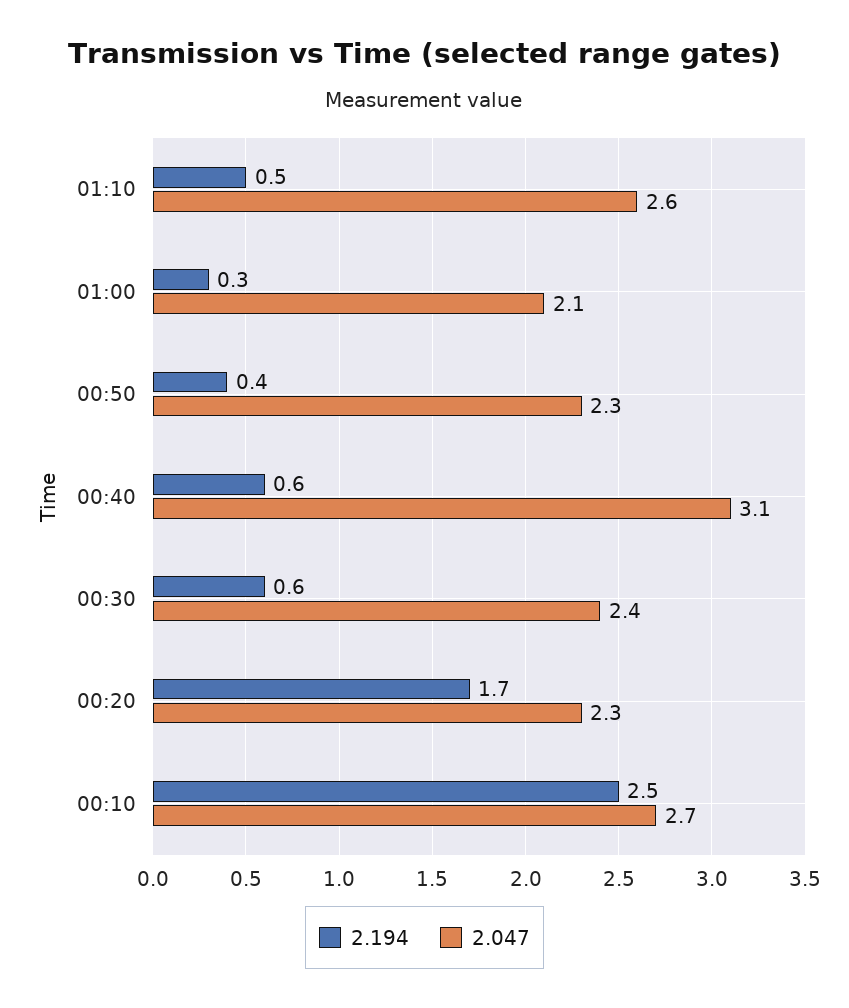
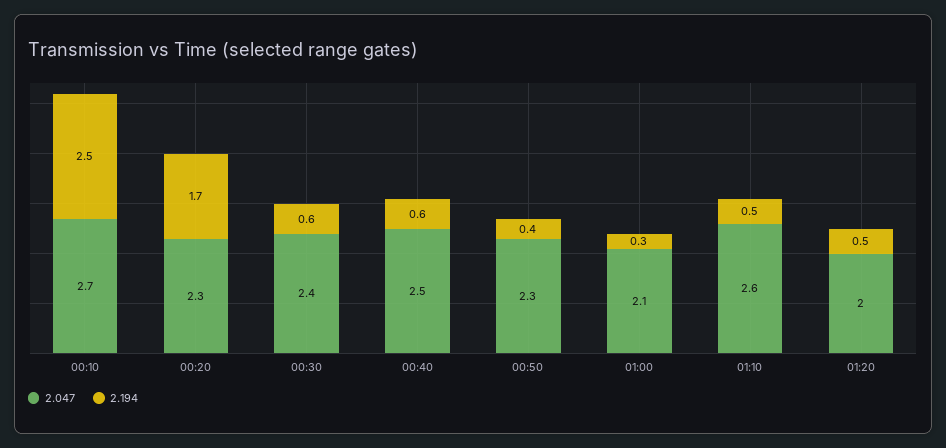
2.047, 00:40: 3.1 -> 2.5
2.047, 01:20: none -> 2
2.194, 01:20: none -> 0.5

